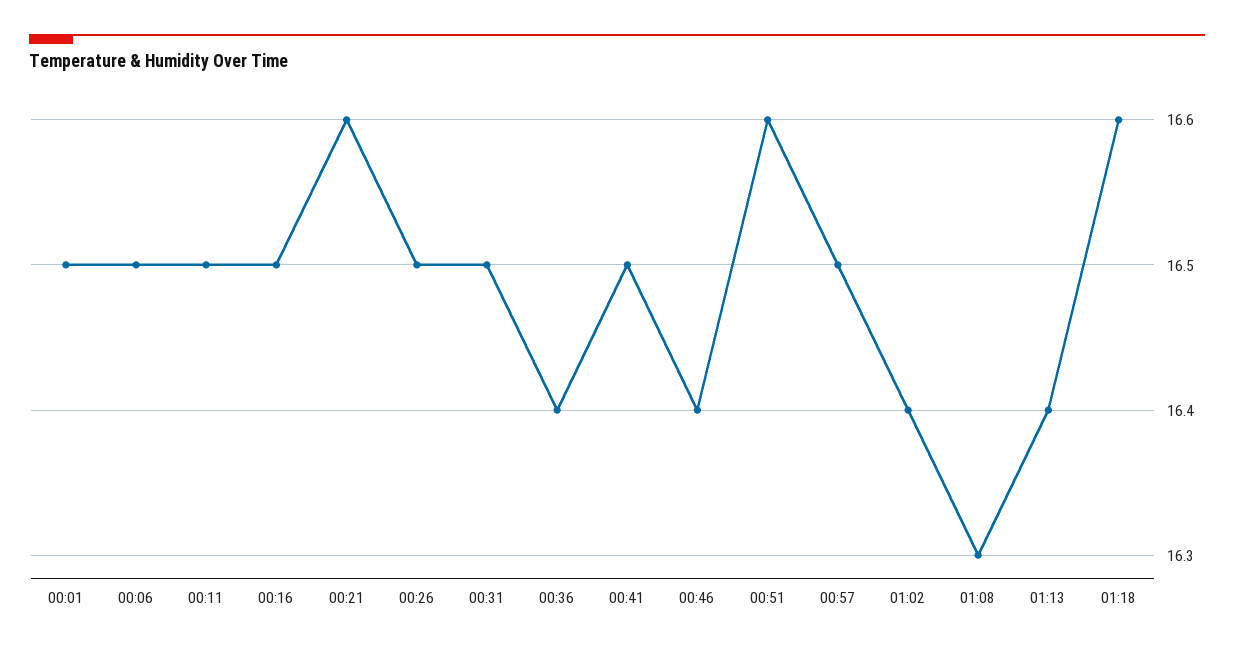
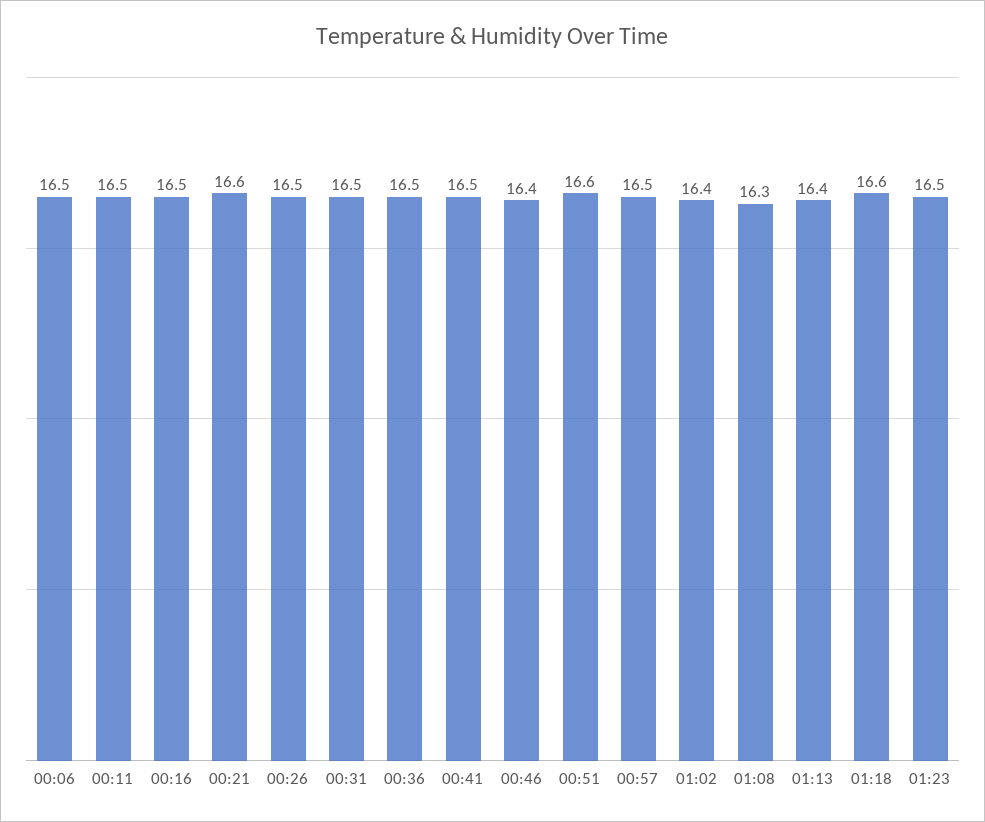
00:01: 16.5 -> none
00:36: 16.4 -> 16.5
01:23: none -> 16.5

